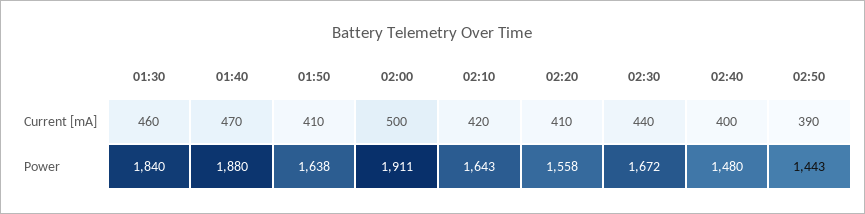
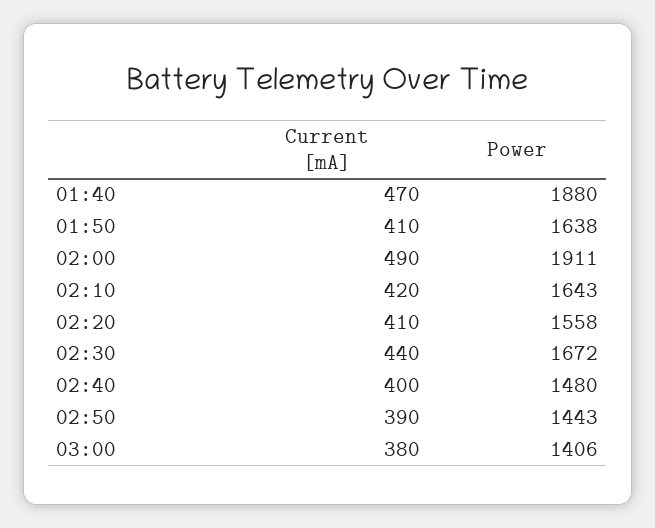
01:30, Current [mA]: 460 -> none
02:00, Current [mA]: 500 -> 490
01:30, Power: 1840 -> none
03:00, Current [mA]: none -> 380
03:00, Power: none -> 1406

